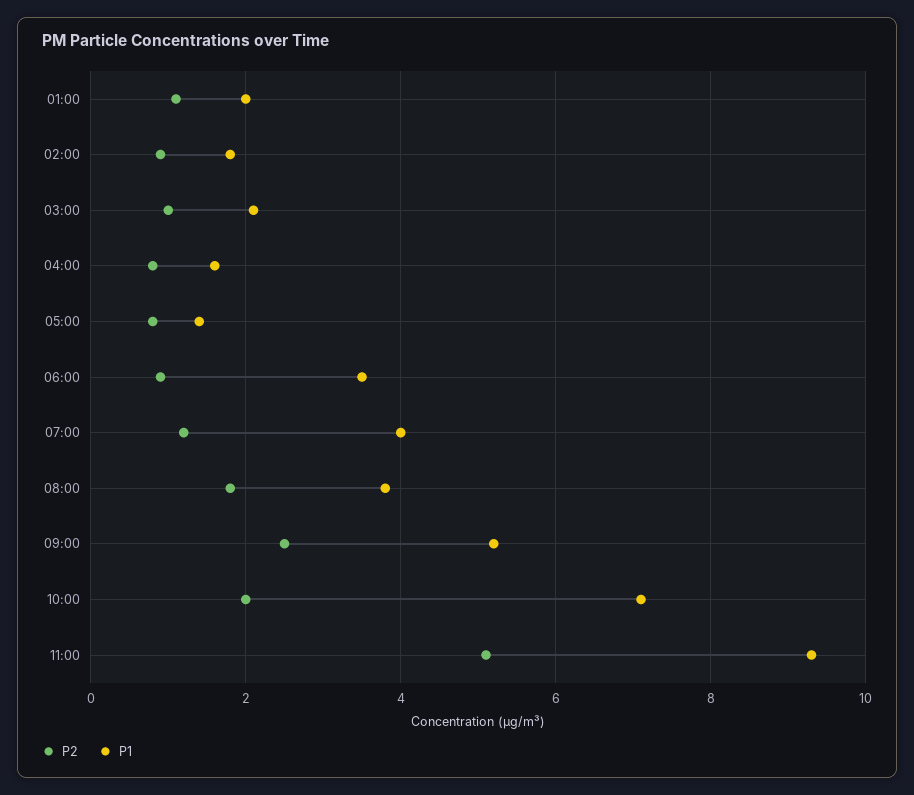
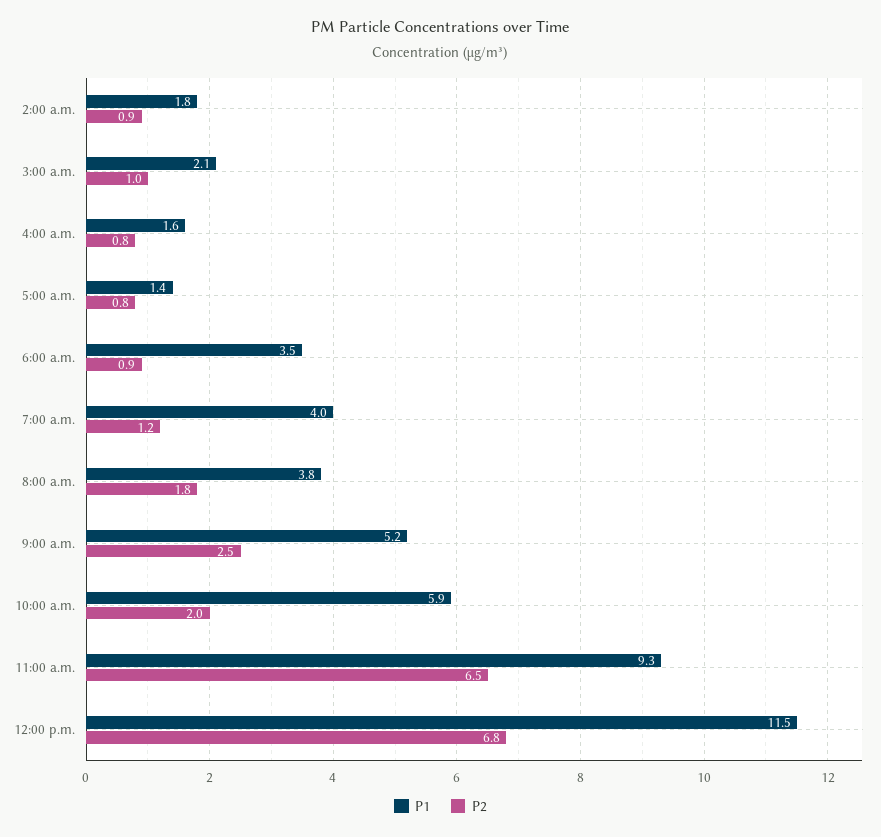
P2, 01:00: 1 -> none
P1, 01:00: 2 -> none
P1, 10:00: 7 -> 5.9
P2, 11:00: 5 -> 6.5
P1, 12:00 p.m.: none -> 11.5
P2, 12:00 p.m.: none -> 6.8

